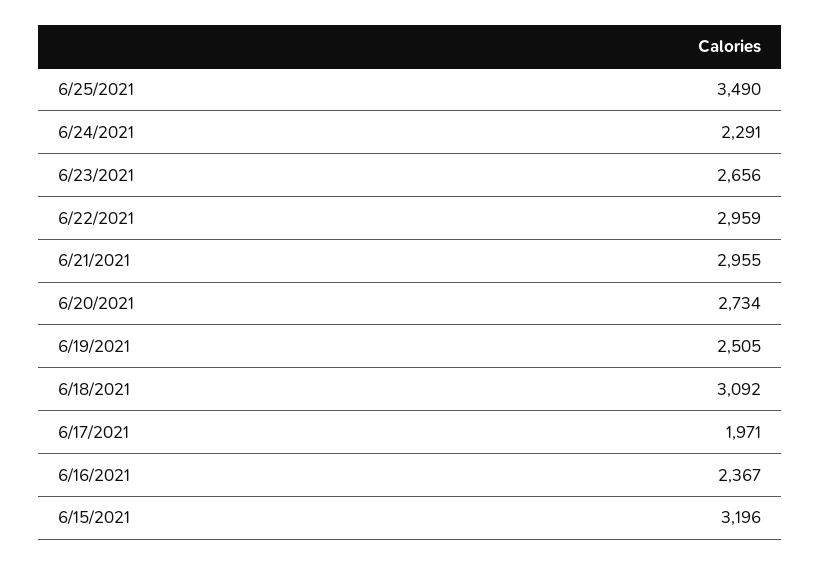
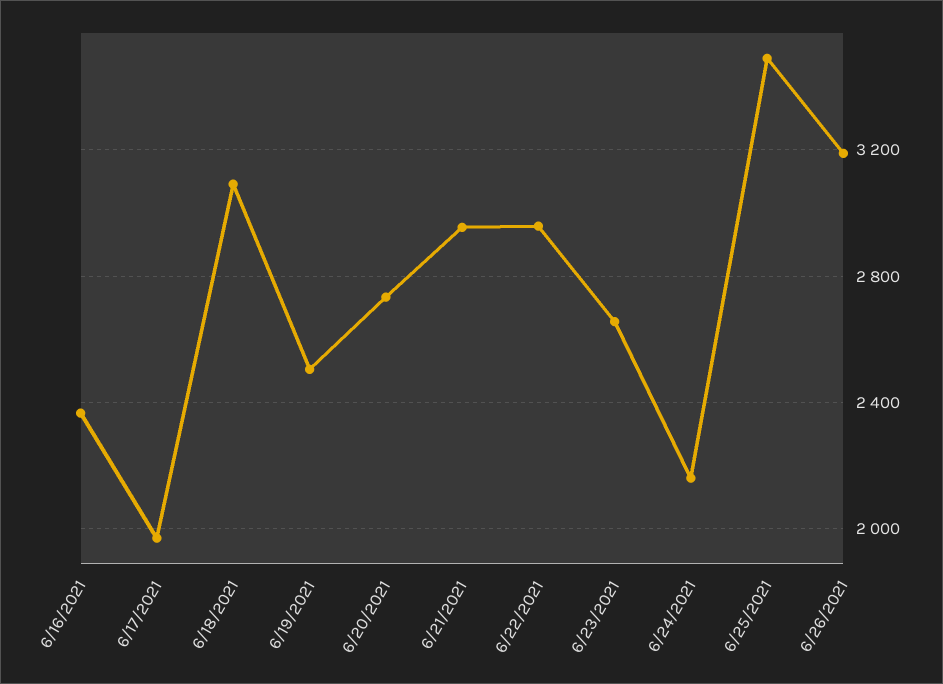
6/24/2021: 2291 -> 2150
6/15/2021: 3196 -> none
6/26/2021: none -> 3200

